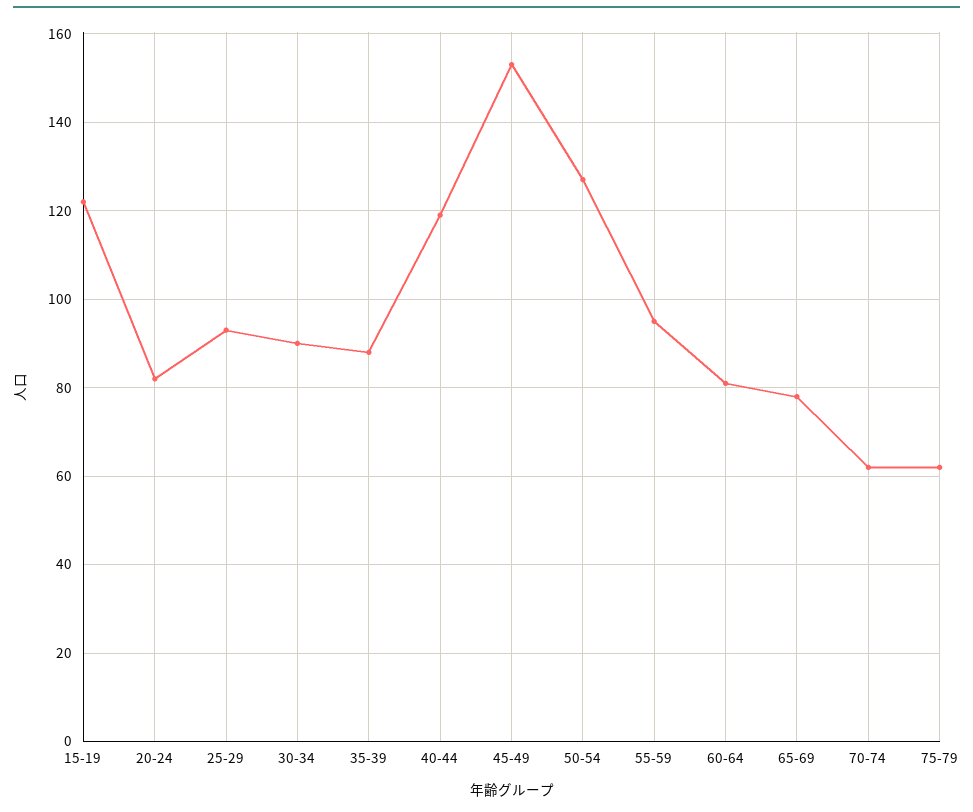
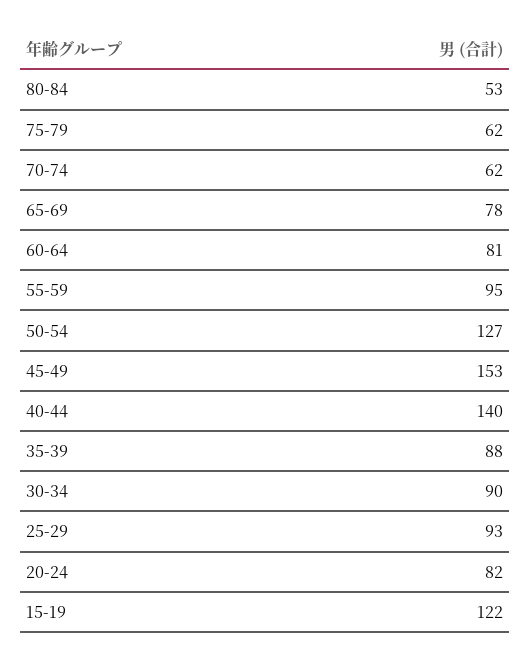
40-44: 120 -> 140
80-84: none -> 53

